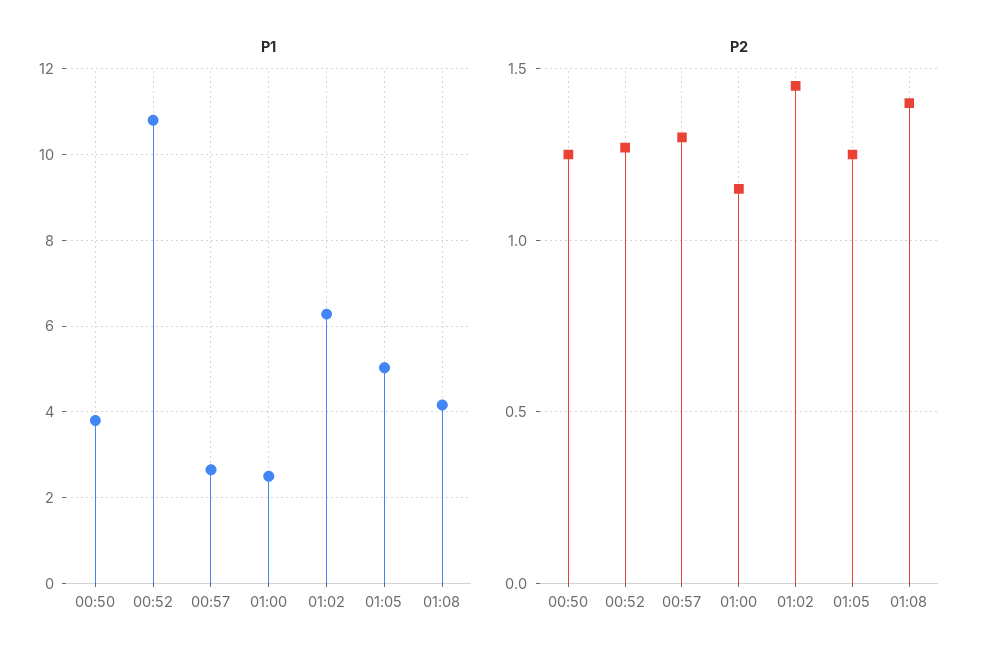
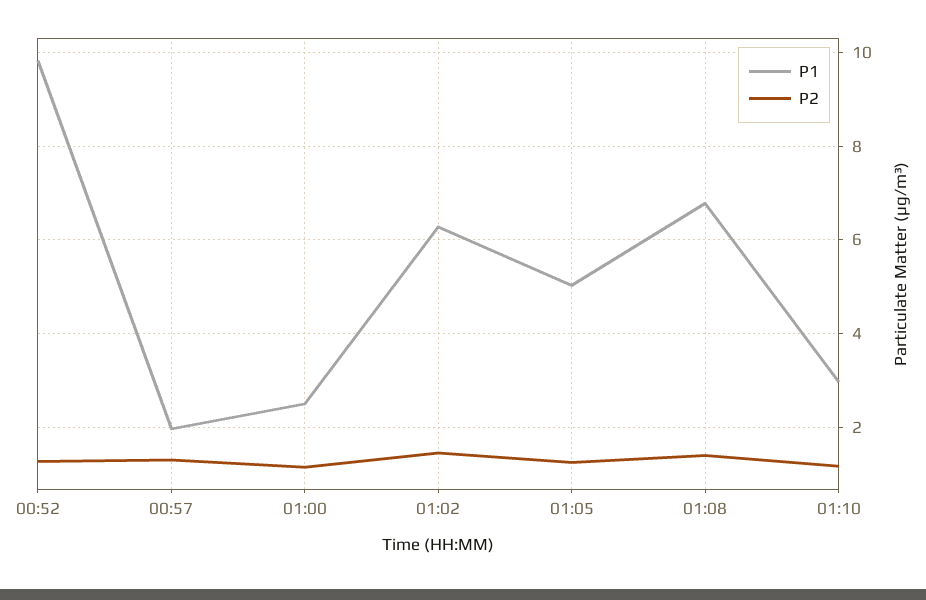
P1, 00:50: 3.8 -> none
P1, 00:52: 10.8 -> 9.8
P1, 00:57: 2.6 -> 2
P1, 01:08: 4.2 -> 6.8
P2, 00:50: 1.25 -> none
P1, 01:10: none -> 3
P2, 01:10: none -> 1.2

